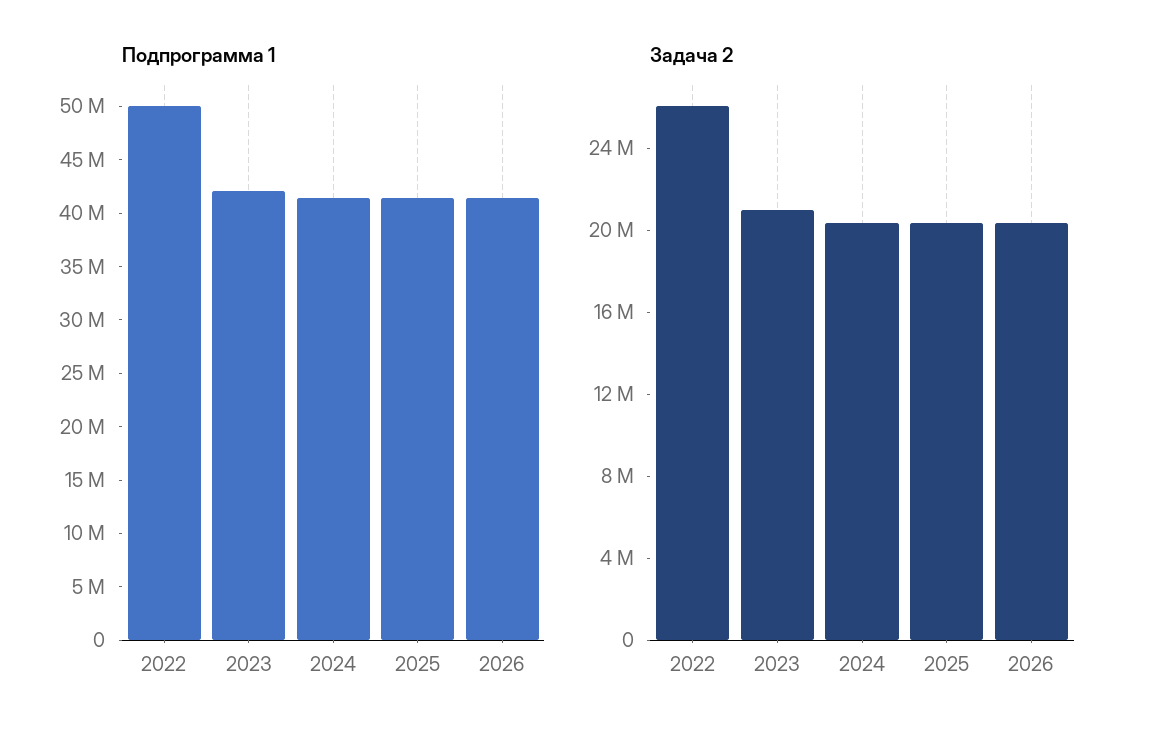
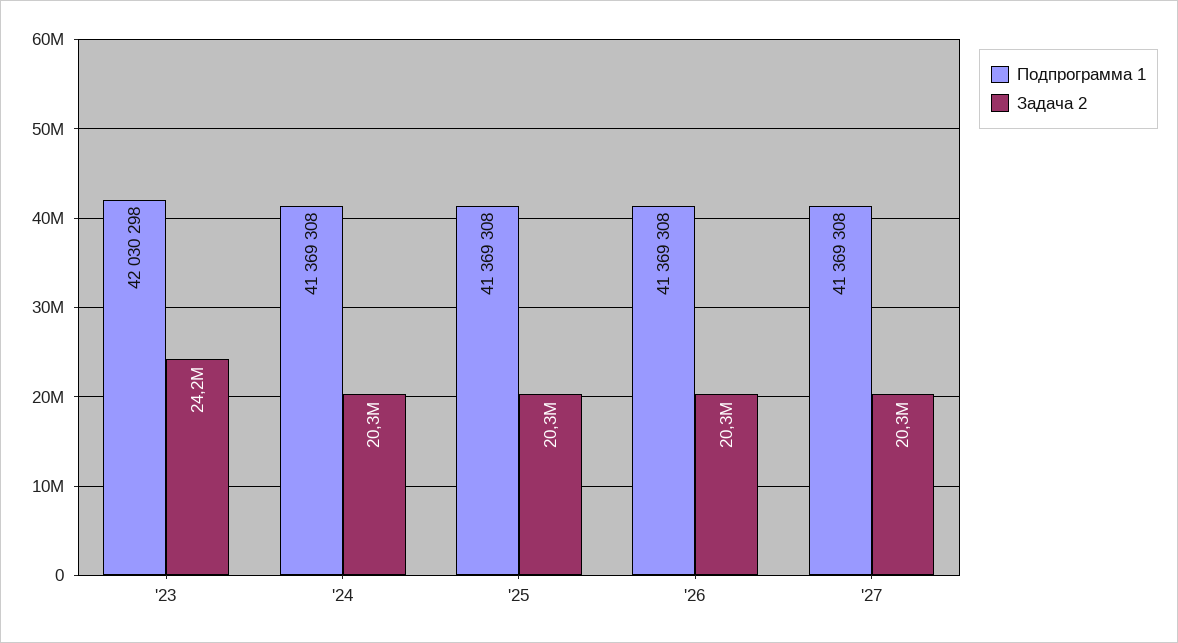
Подпрограмма 1, 2022: 50000000 -> none
Задача 2, 2022: 26000000 -> none
Задача 2, 2023: 21000000 -> 24200000
Подпрограмма 1, '27: none -> 41369308
Задача 2, '27: none -> 20300000

